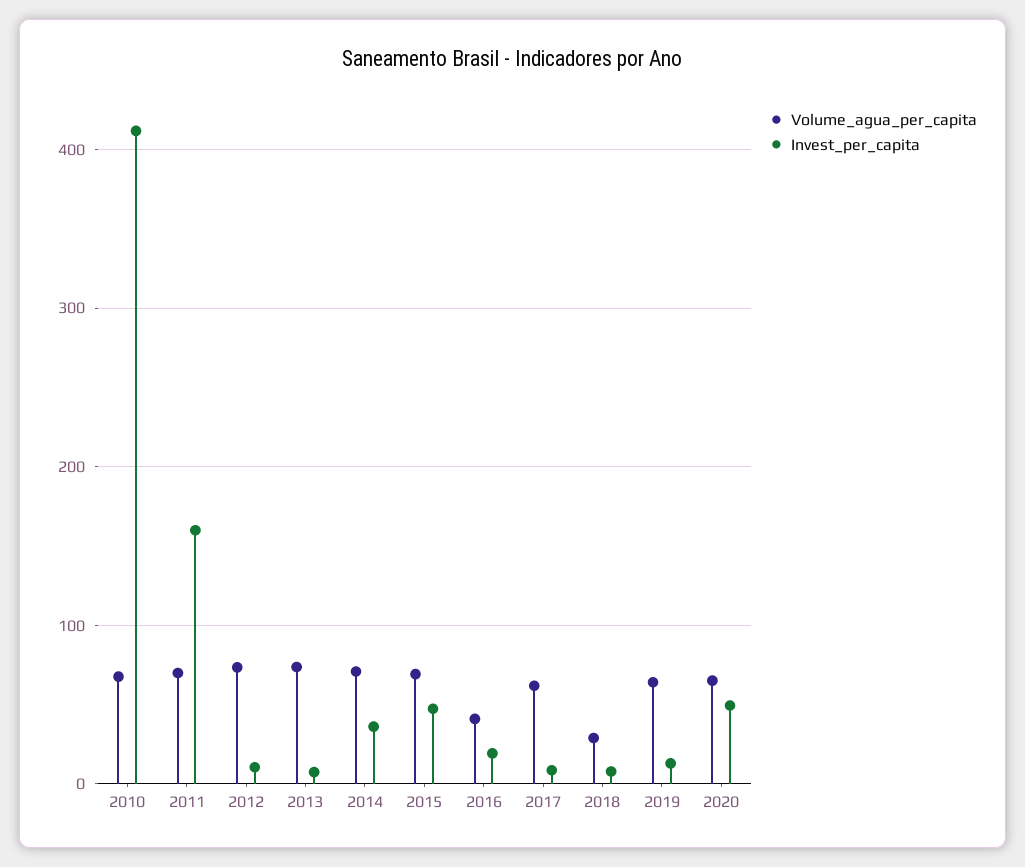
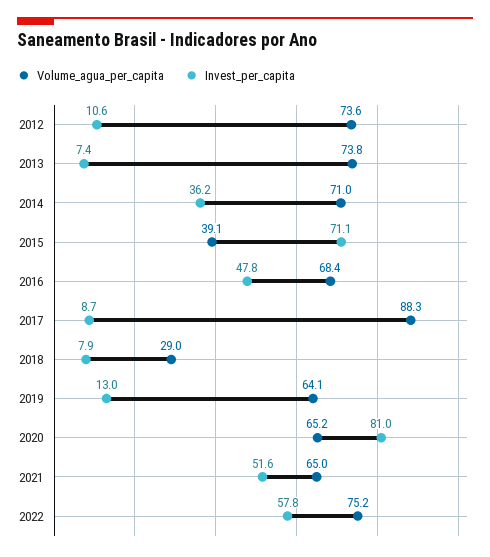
Volume_agua_per_capita, 2010: 70 -> none
Invest_per_capita, 2010: 410 -> none
Volume_agua_per_capita, 2011: 70 -> none
Invest_per_capita, 2011: 160 -> none
Volume_agua_per_capita, 2015: 70 -> 39.1
Invest_per_capita, 2015: 50 -> 71.1
Volume_agua_per_capita, 2016: 40 -> 68.4
Invest_per_capita, 2016: 20 -> 47.8
Volume_agua_per_capita, 2017: 60 -> 88.3
Invest_per_capita, 2020: 50 -> 81
Volume_agua_per_capita, 2021: none -> 65
Invest_per_capita, 2021: none -> 51.6
Volume_agua_per_capita, 2022: none -> 75.2
Invest_per_capita, 2022: none -> 57.8

